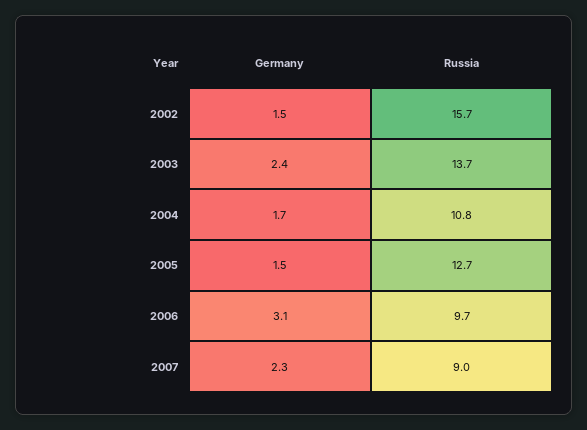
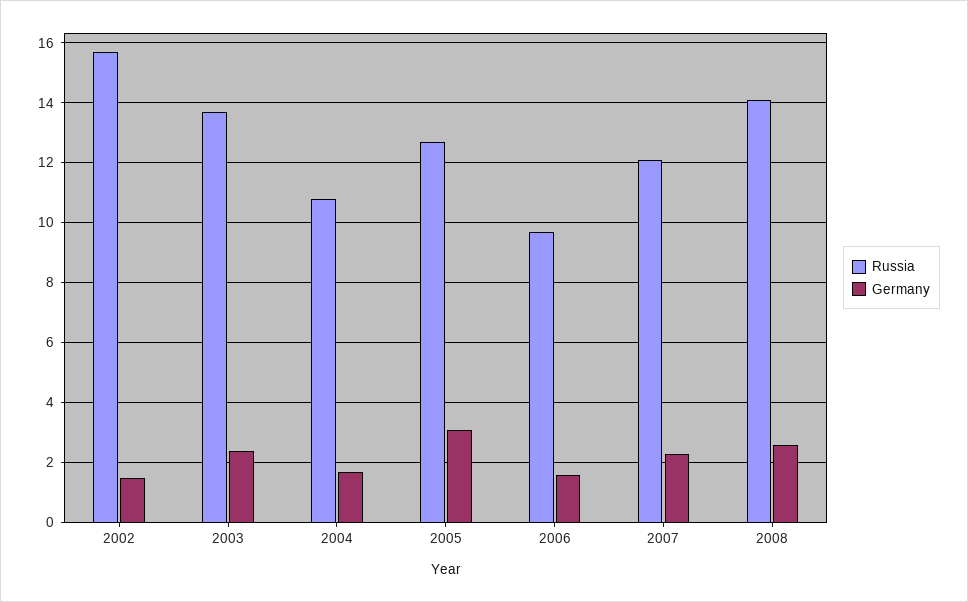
Germany, 2005: 1.5 -> 3
Germany, 2006: 3.1 -> 1.5
Russia, 2007: 9 -> 12
Russia, 2008: none -> 14
Germany, 2008: none -> 2.5

